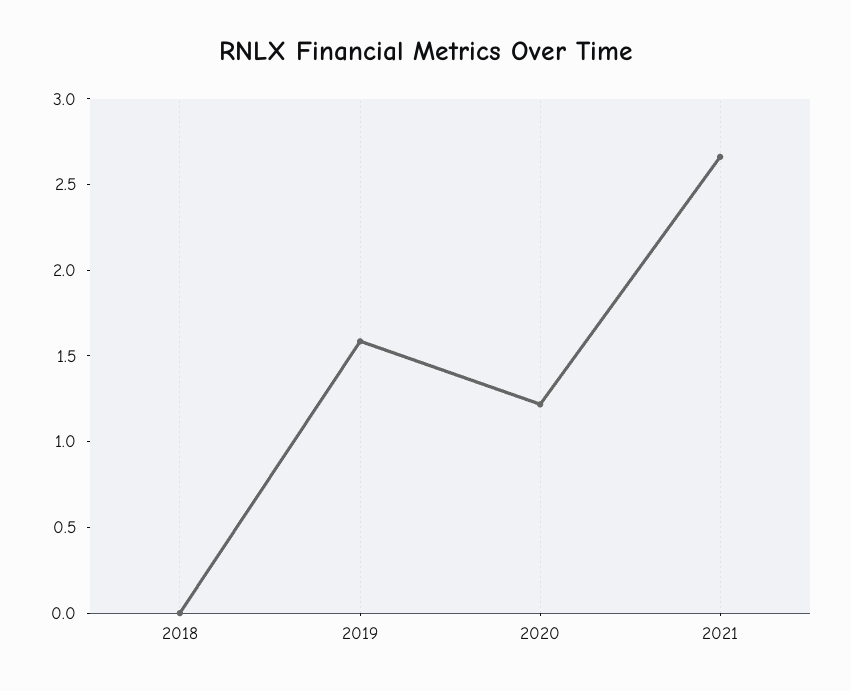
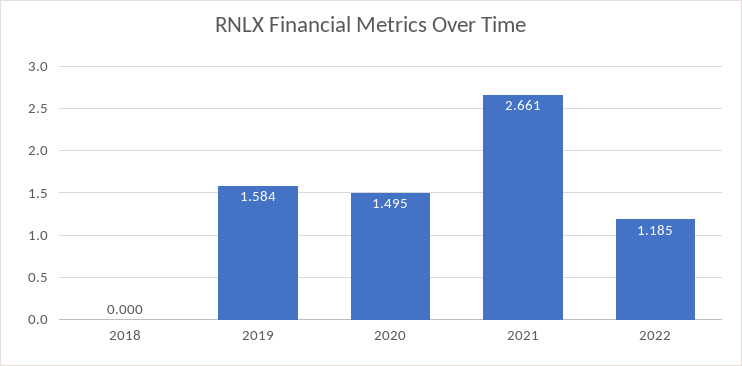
2020: 1.2 -> 1.495
2022: none -> 1.185

